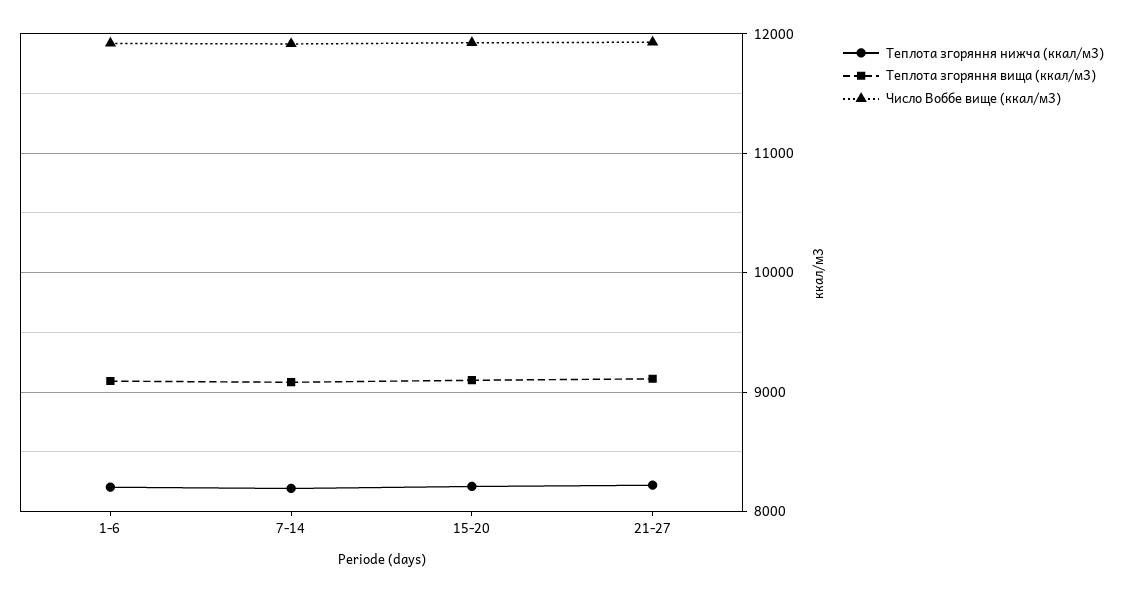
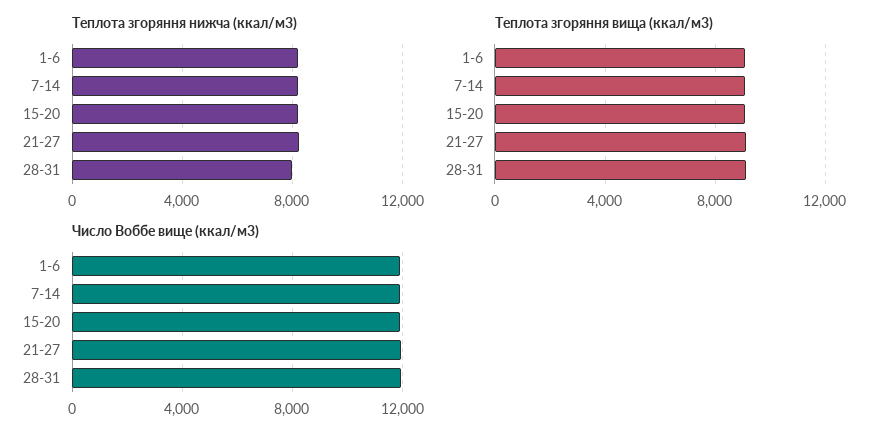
Теплота згоряння нижча (ккал/м3), 28-31: none -> 8000
Теплота згоряння вища (ккал/м3), 28-31: none -> 9000
Число Воббе вище (ккал/м3), 28-31: none -> 12000

